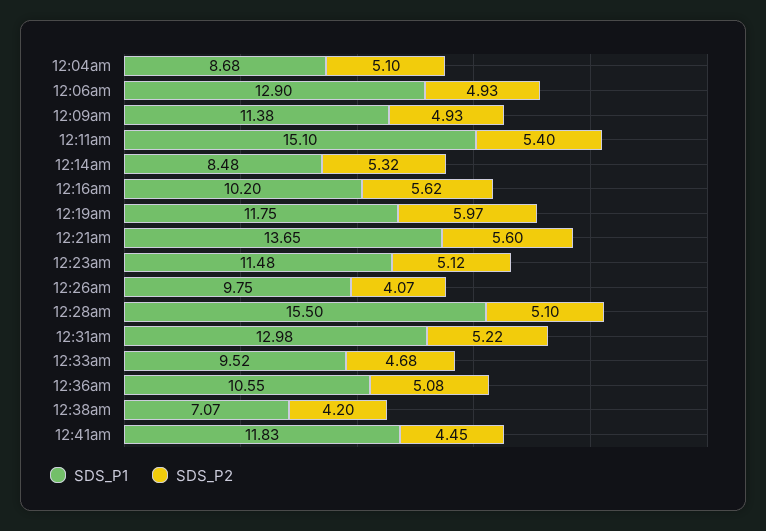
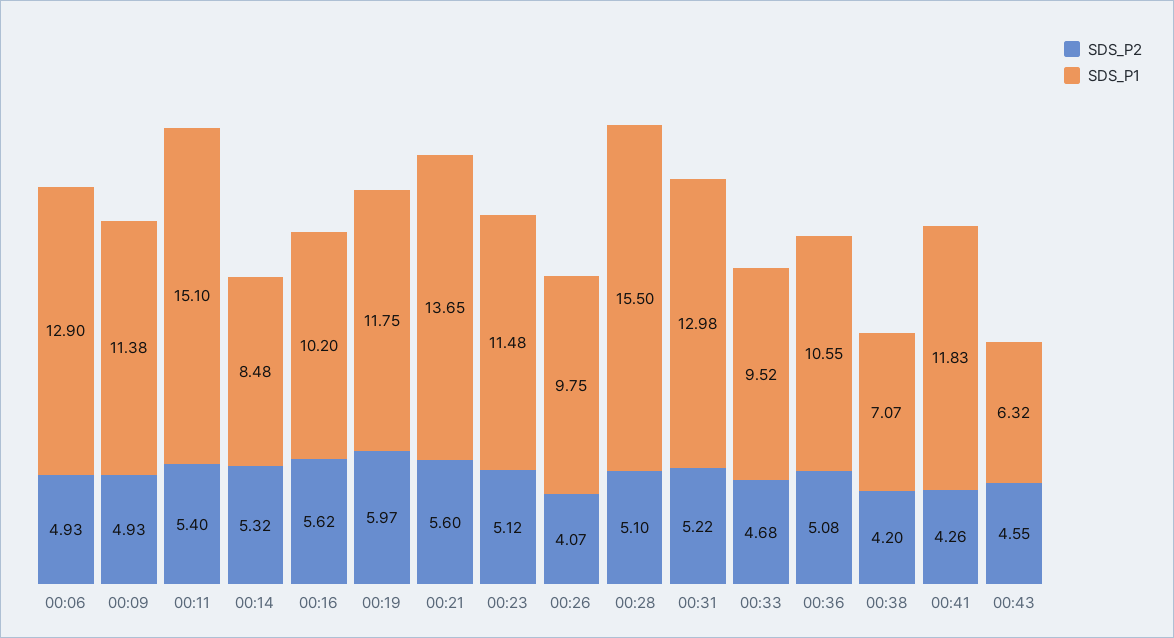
SDS_P1, 12:04am: 8.68 -> none
SDS_P2, 12:04am: 5.1 -> none
SDS_P2, 12:41am: 4.45 -> 4.26
SDS_P2, 00:43: none -> 4.55
SDS_P1, 00:43: none -> 6.32

